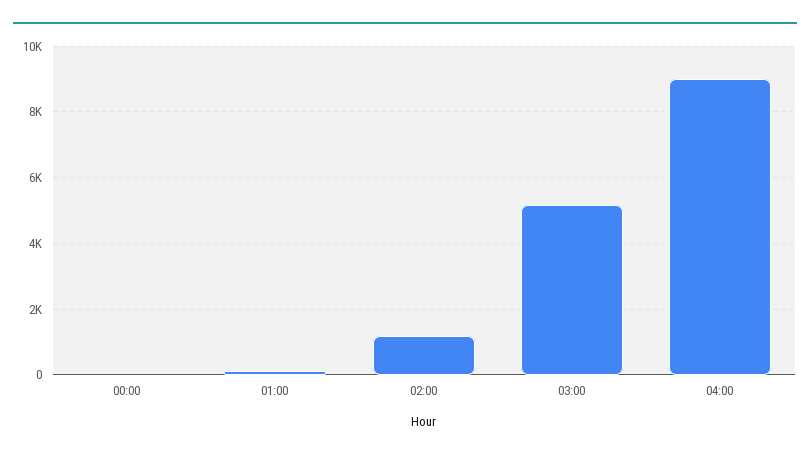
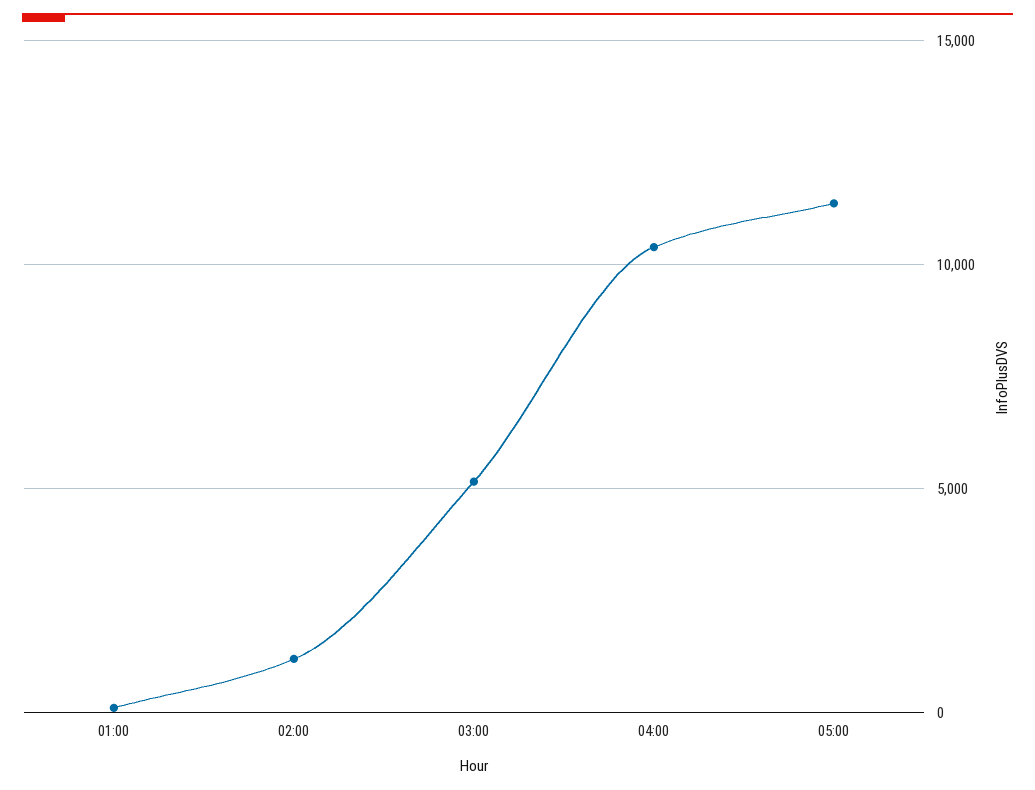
00:00: 0 -> none
04:00: 9000 -> 10500
05:00: none -> 11500

